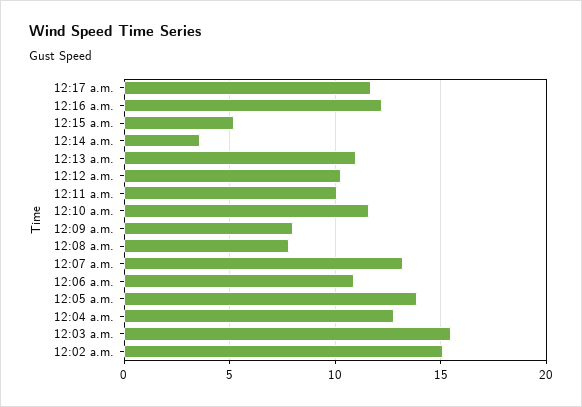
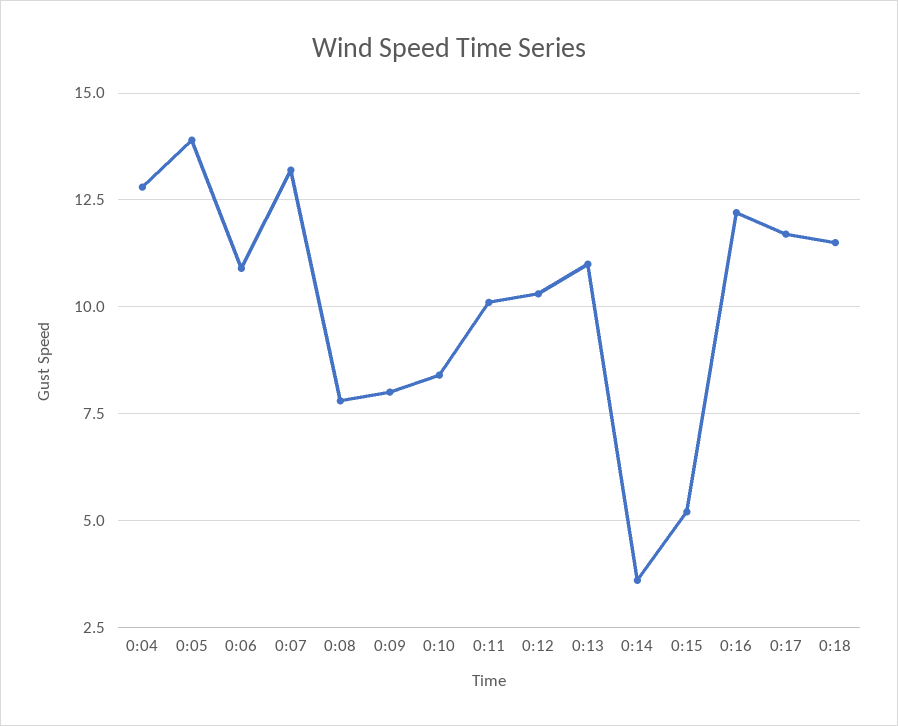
12:10 a.m.: 11.5 -> 8.5
12:03 a.m.: 15.5 -> none
12:02 a.m.: 15 -> none
0:18: none -> 11.5

